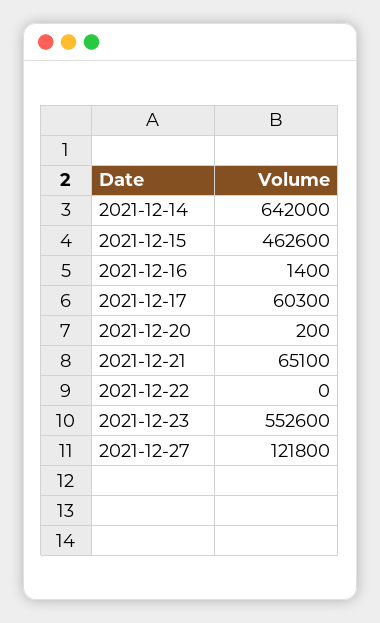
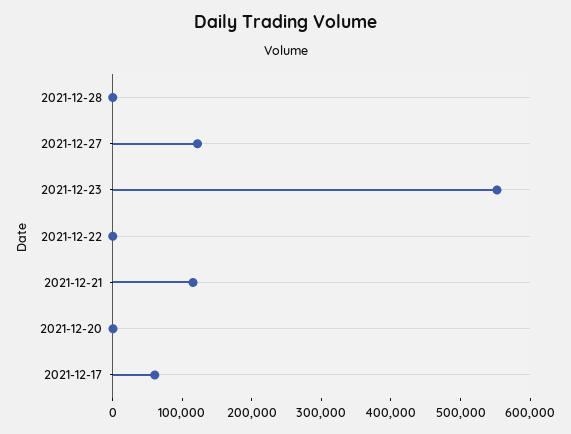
2021-12-14: 642000 -> none
2021-12-15: 462600 -> none
2021-12-16: 1400 -> none
2021-12-21: 65100 -> 120000
2021-12-28: none -> 0

